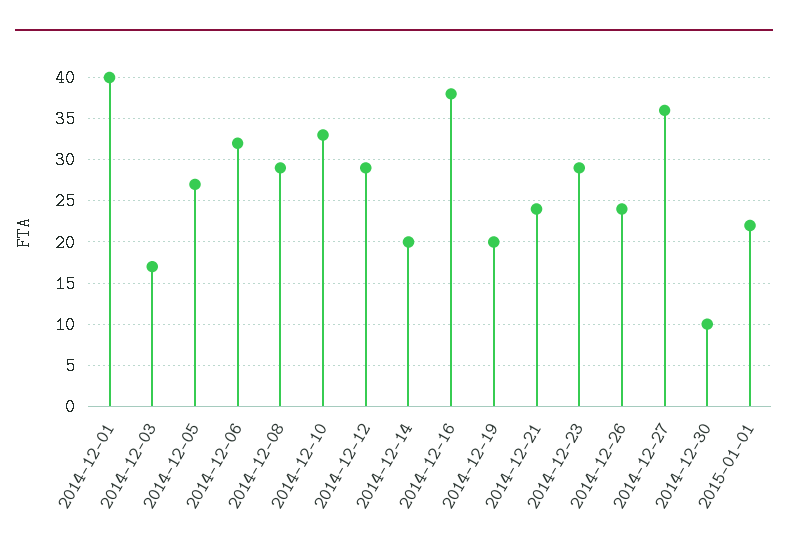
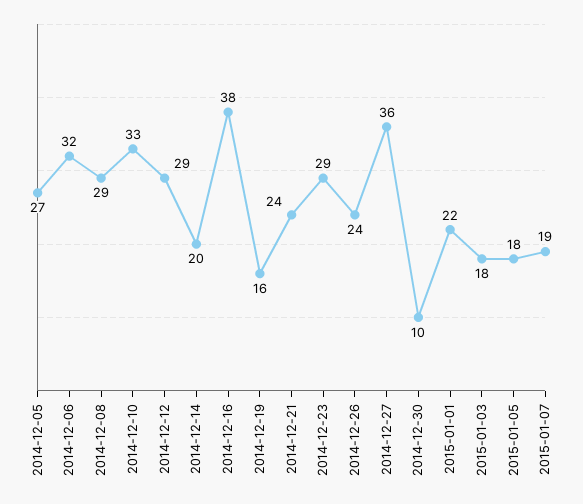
2014-12-01: 40 -> none
2014-12-03: 17 -> none
2014-12-19: 20 -> 16
2015-01-03: none -> 18
2015-01-05: none -> 18
2015-01-07: none -> 19

